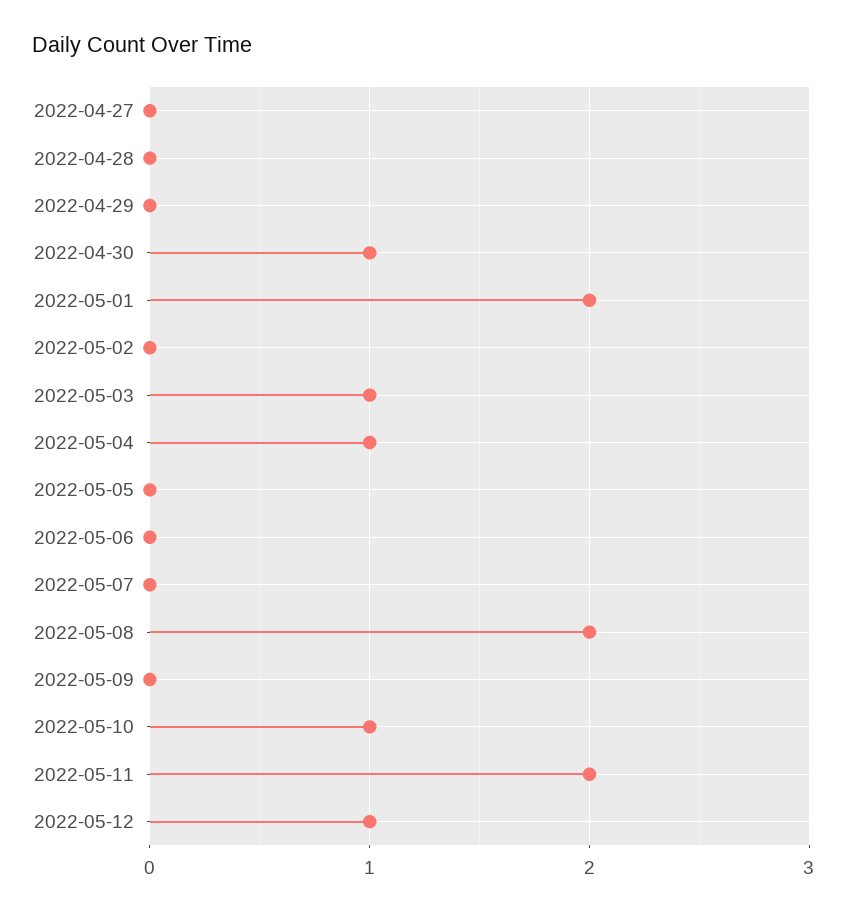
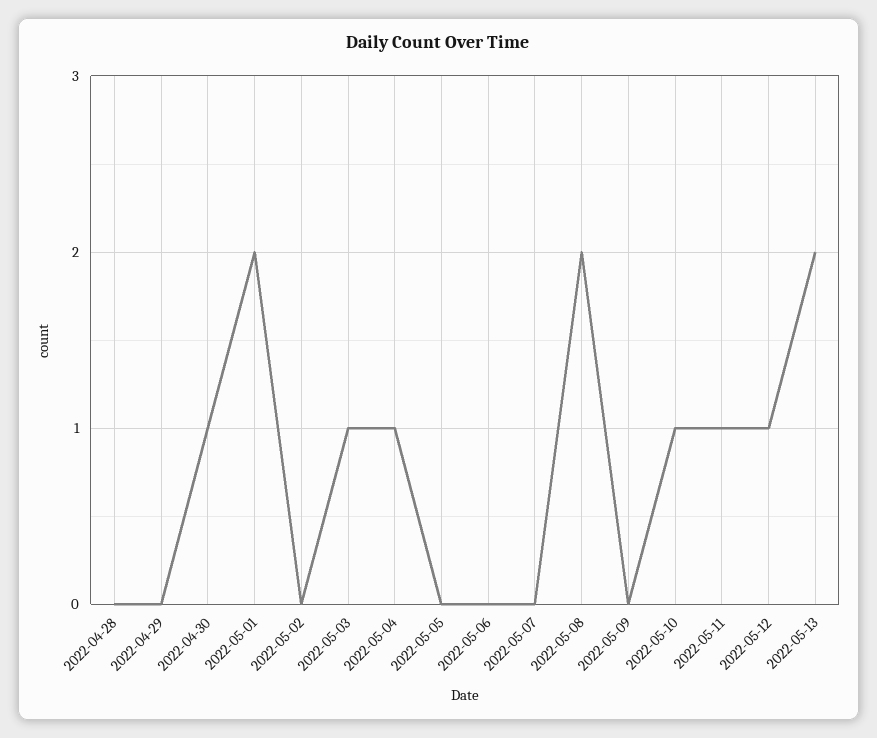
2022-04-27: 0 -> none
2022-05-11: 2 -> 1
2022-05-13: none -> 2

